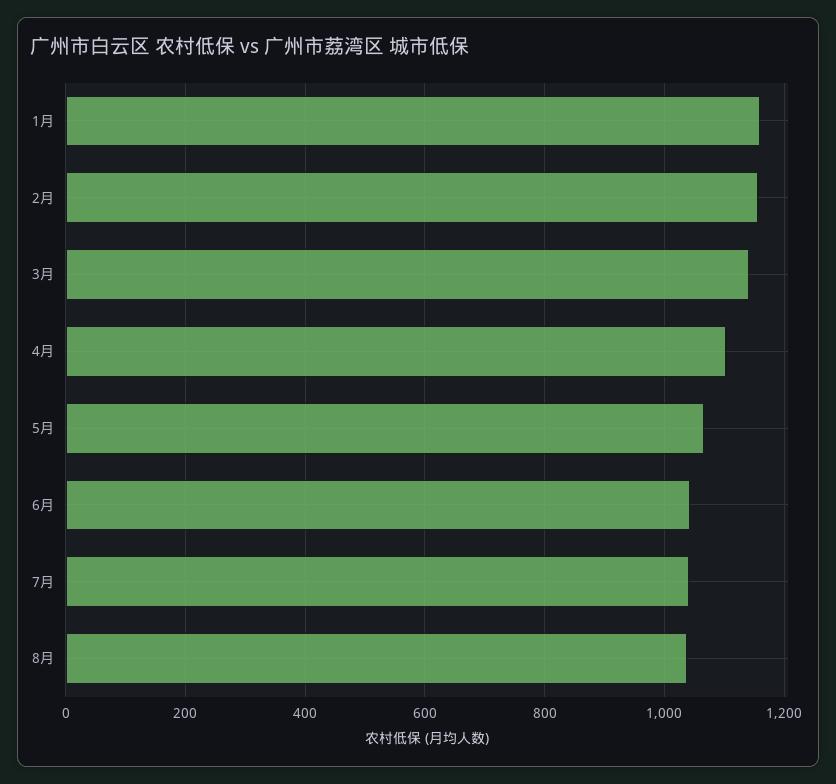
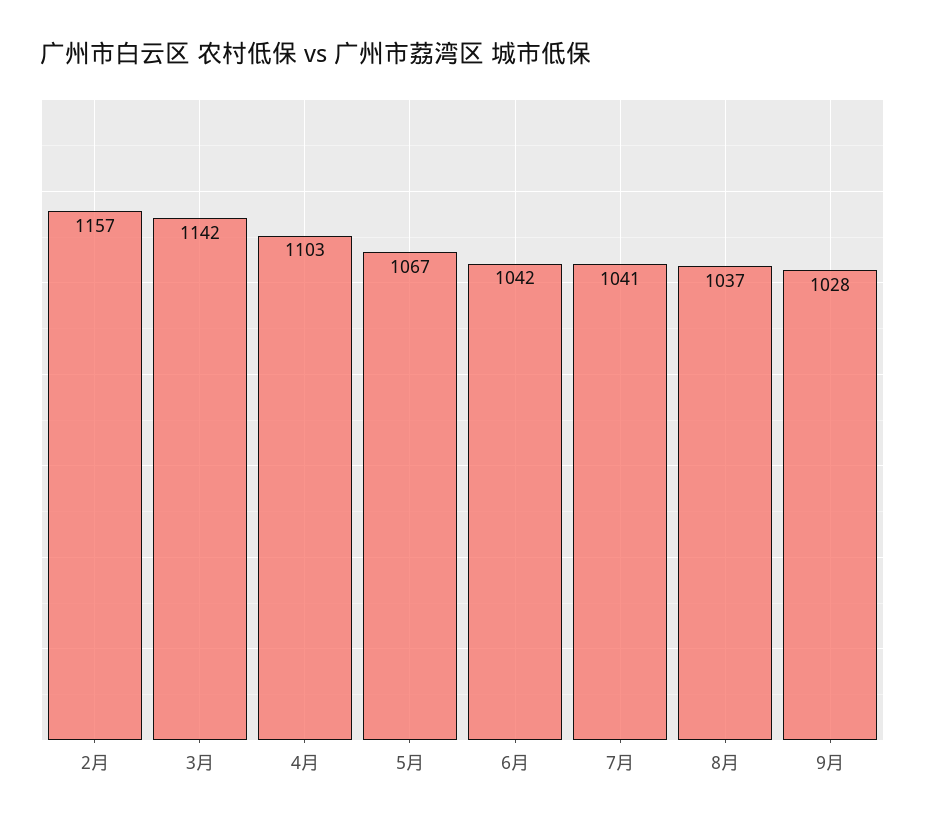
1月: 1160 -> none
9月: none -> 1028

